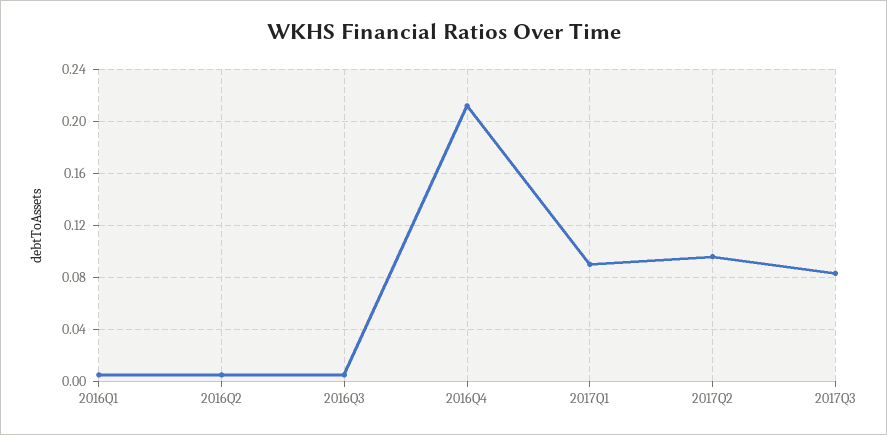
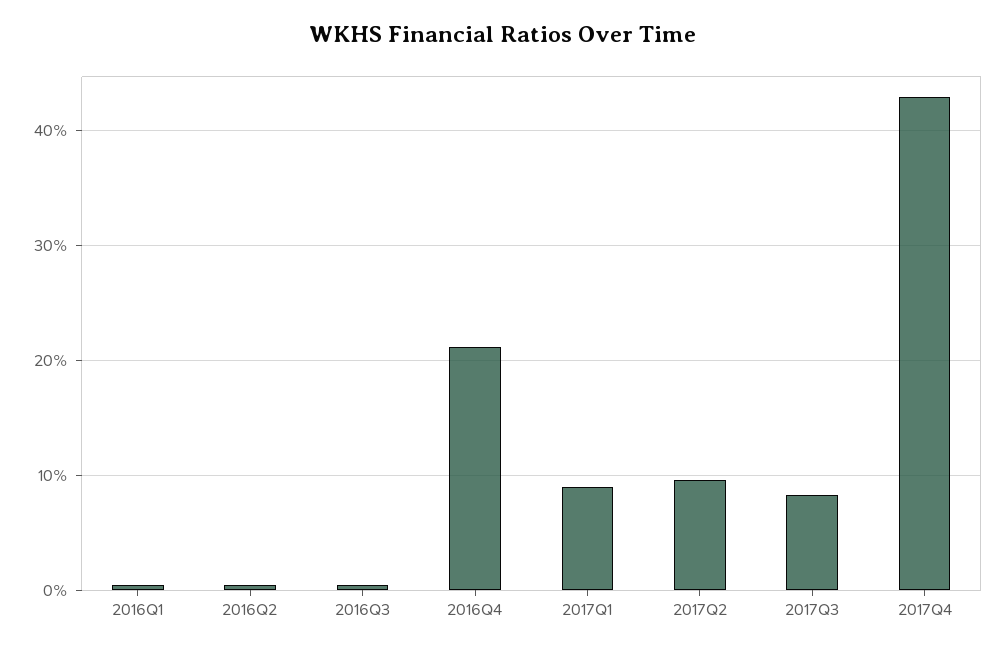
2017Q4: none -> 0.43

